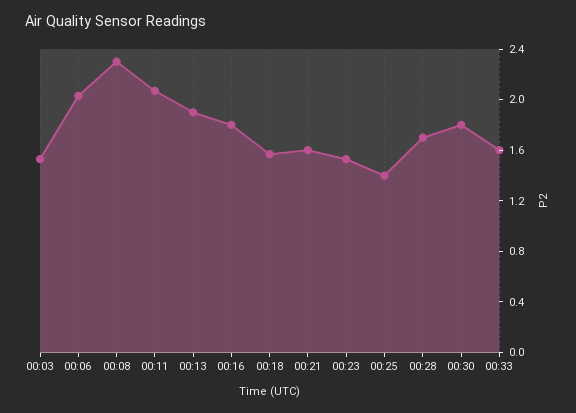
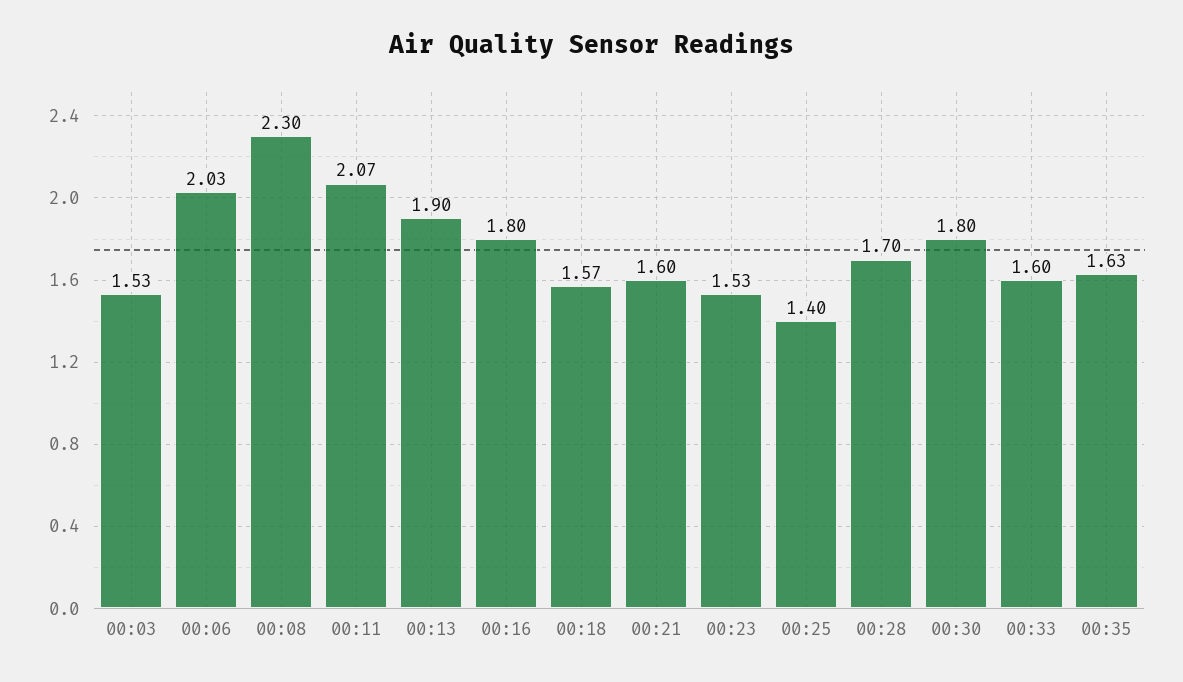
00:35: none -> 1.63

